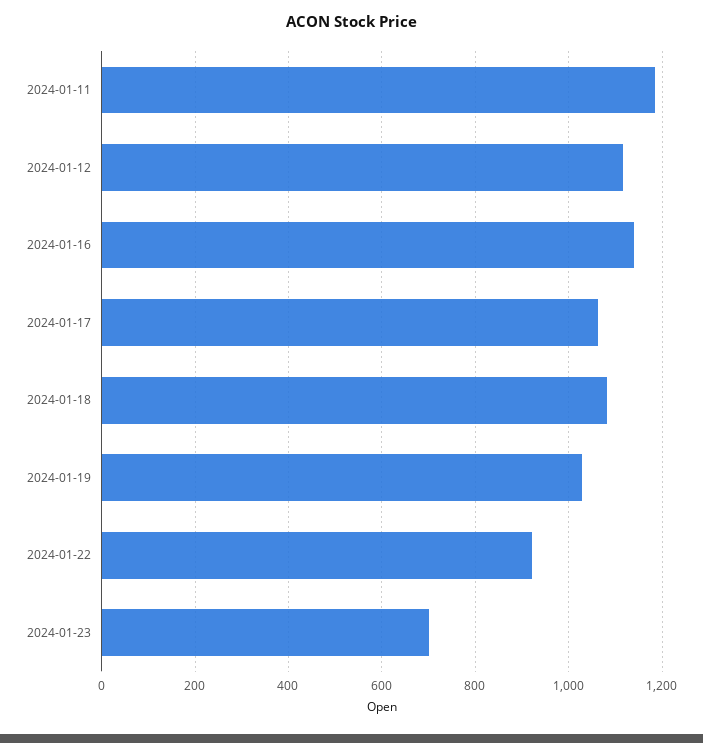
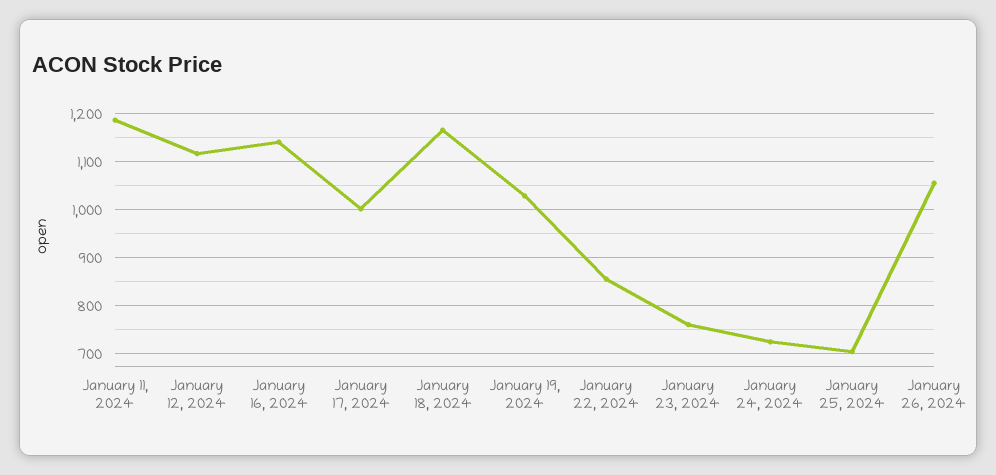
2024-01-17: 1060 -> 1000
2024-01-18: 1080 -> 1160
2024-01-22: 920 -> 860
2024-01-23: 700 -> 760
January 24, 2024: none -> 720
January 25, 2024: none -> 700
January 26, 2024: none -> 1060

